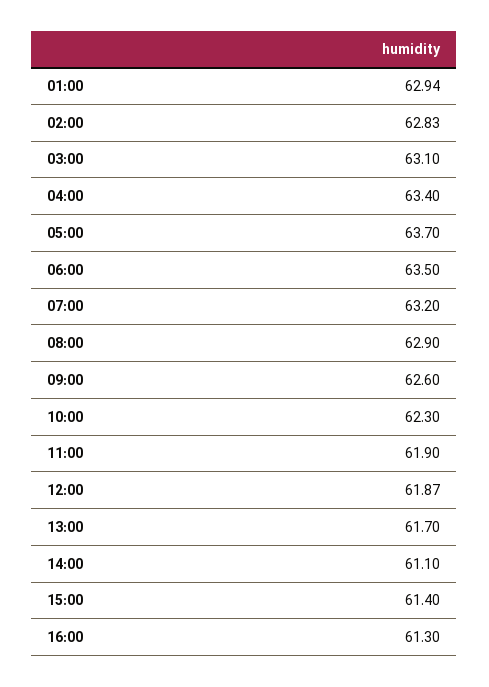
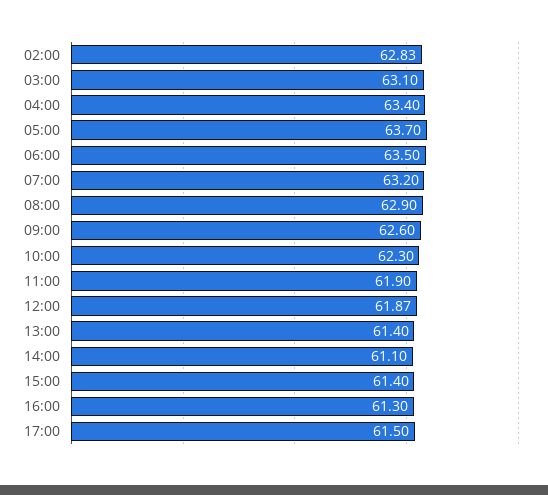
01:00: 62.94 -> none
13:00: 61.7 -> 61.4
17:00: none -> 61.5

